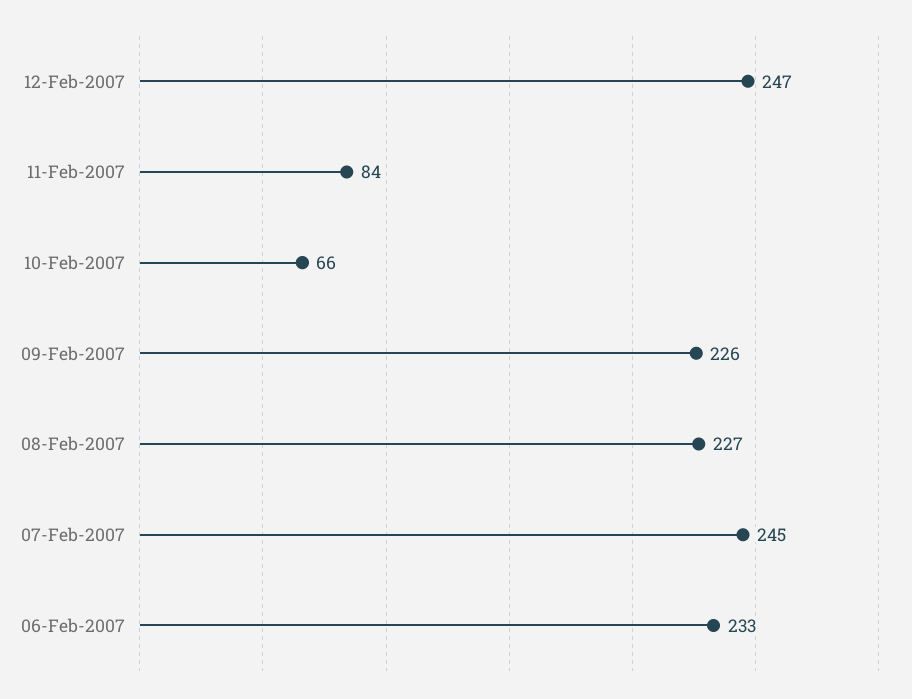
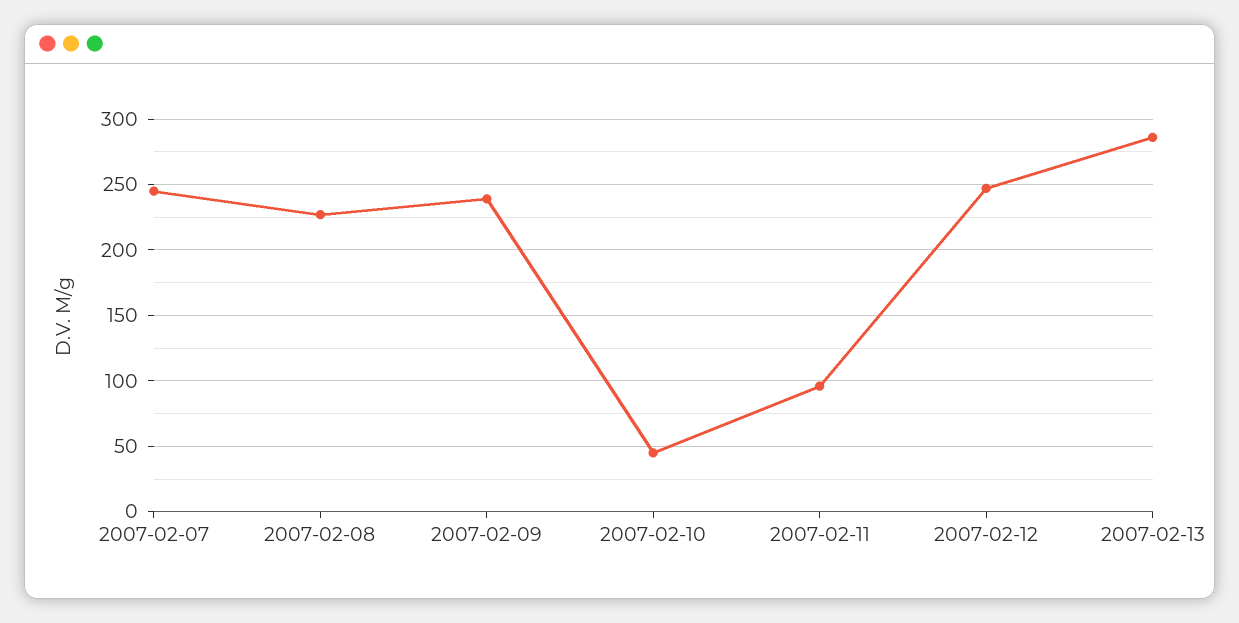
11-Feb-2007: 84 -> 95
10-Feb-2007: 66 -> 45
09-Feb-2007: 226 -> 240
06-Feb-2007: 233 -> none
2007-02-13: none -> 285

